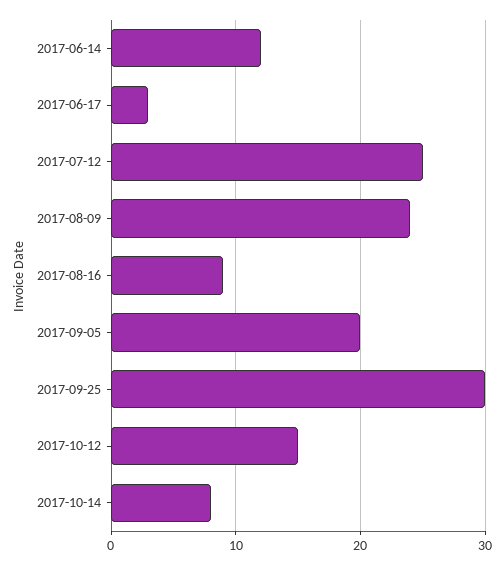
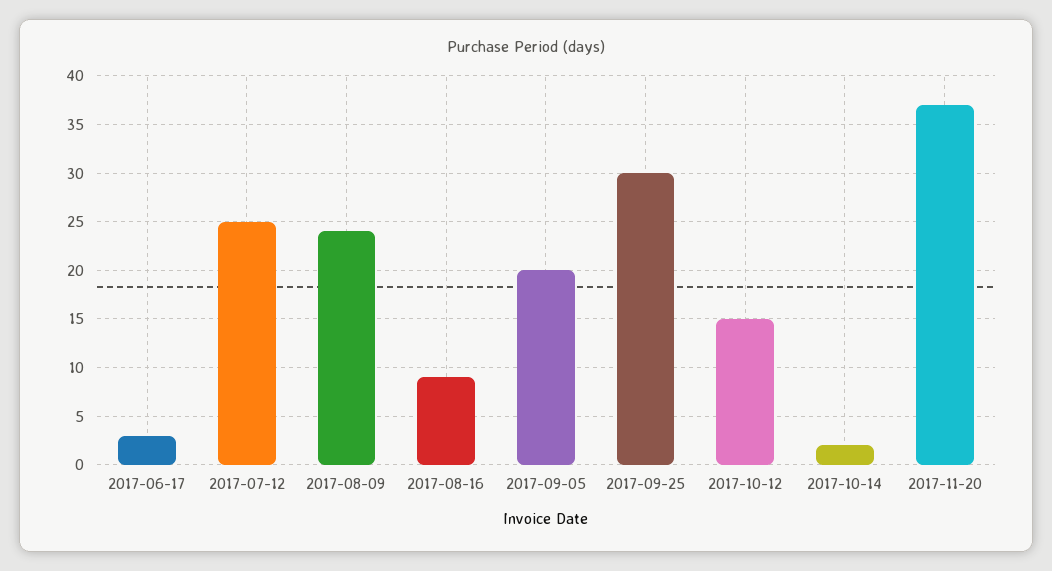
2017-06-14: 12 -> none
2017-10-14: 8 -> 2
2017-11-20: none -> 37

